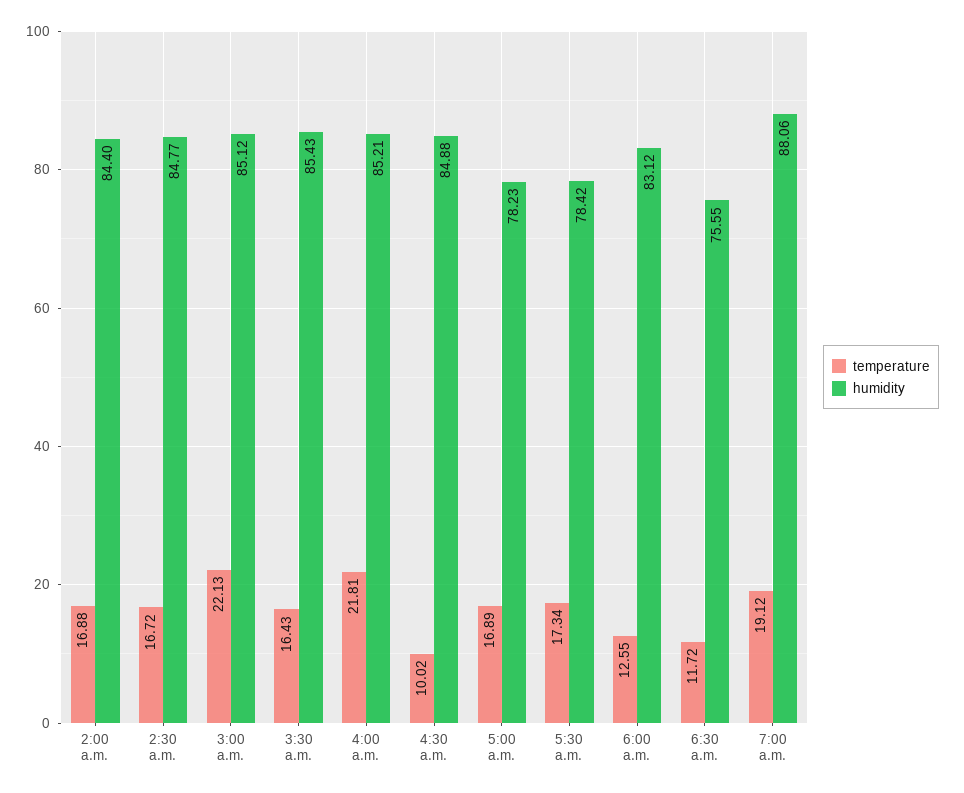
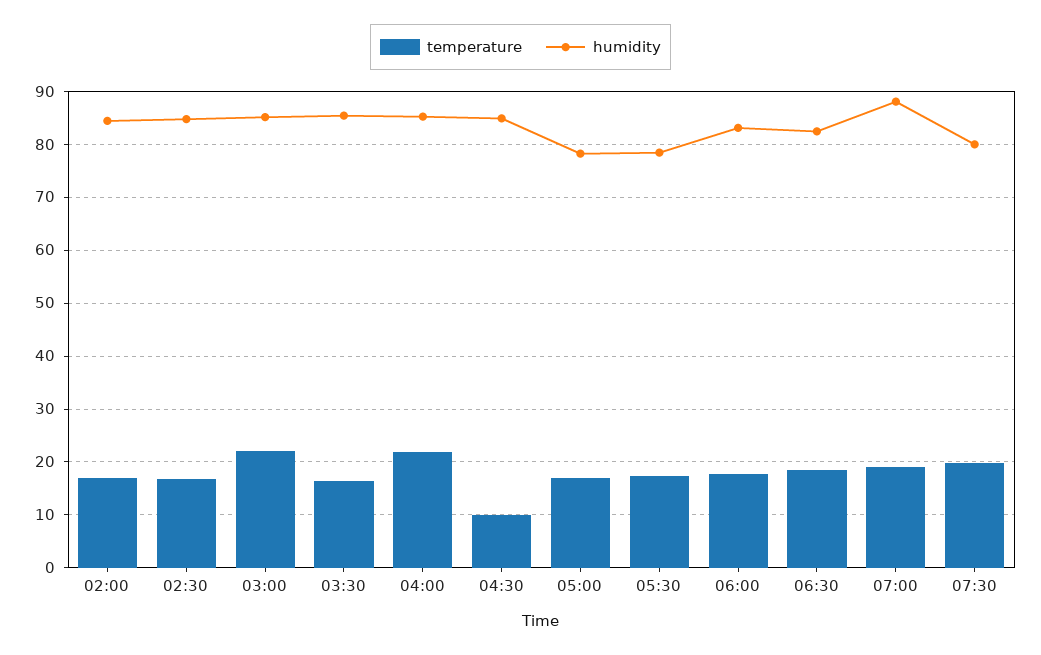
temperature, 6:00 a.m.: 12.55 -> 18
temperature, 6:30 a.m.: 11.72 -> 18
humidity, 6:30 a.m.: 75.55 -> 82
temperature, 07:30: none -> 20
humidity, 07:30: none -> 80

